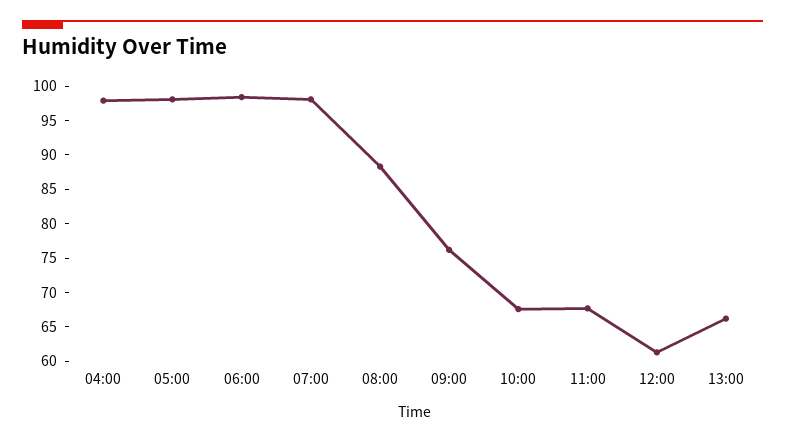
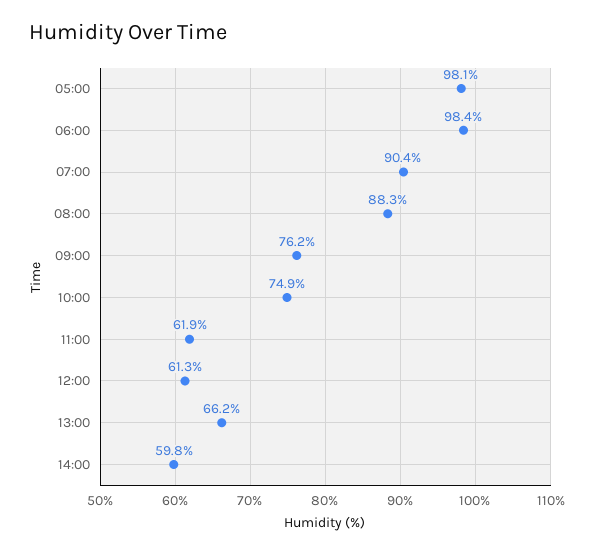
04:00: 97.5 -> none
07:00: 97.5 -> 90.4
10:00: 67.5 -> 74.9
11:00: 67.5 -> 61.9
14:00: none -> 59.8

